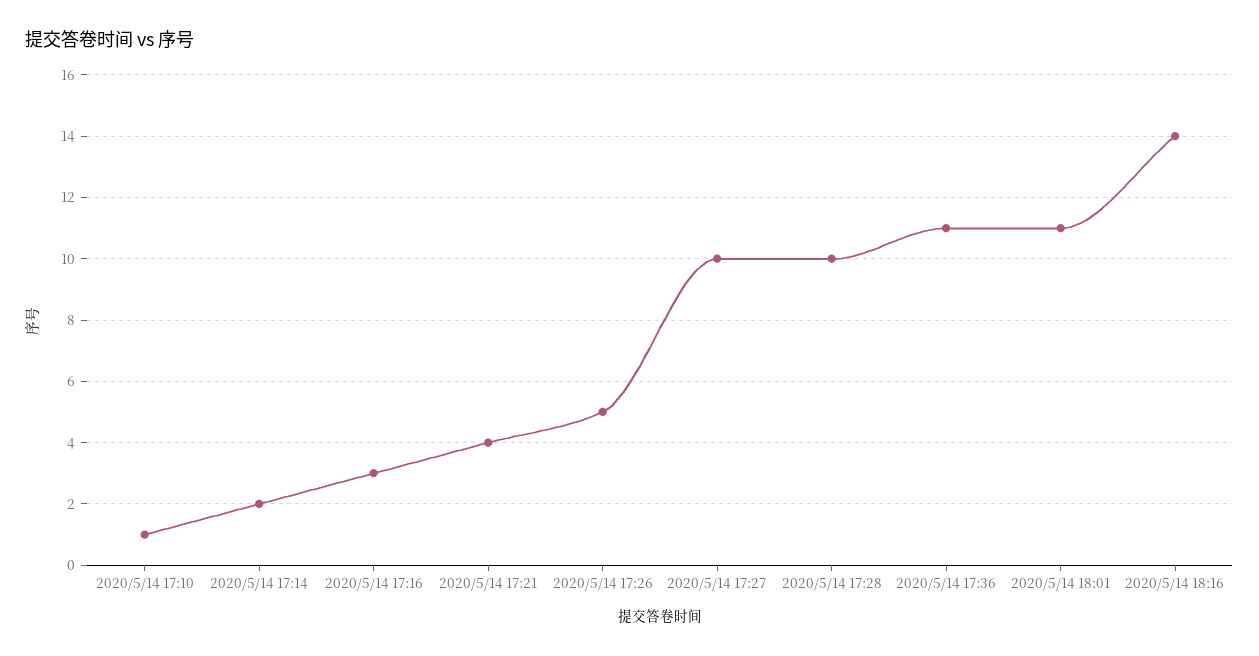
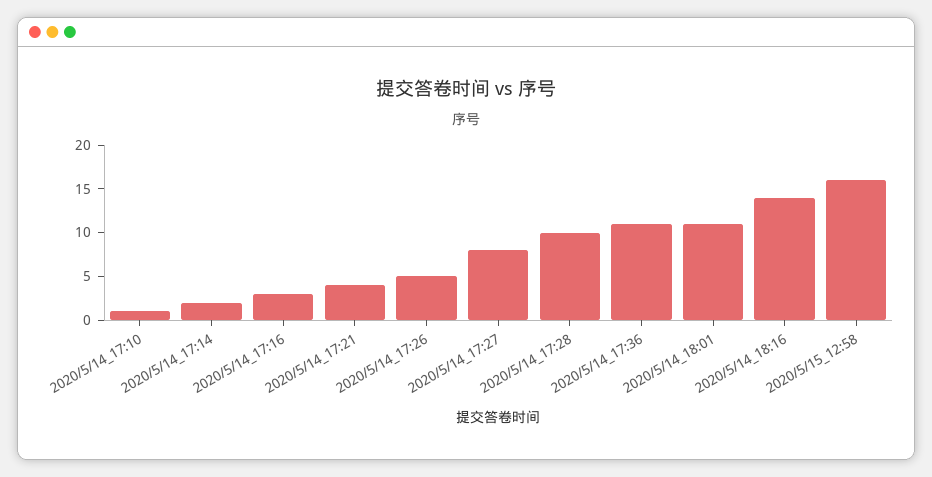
2020/5/14 17:27: 10 -> 8
2020/5/15_12:58: none -> 16

